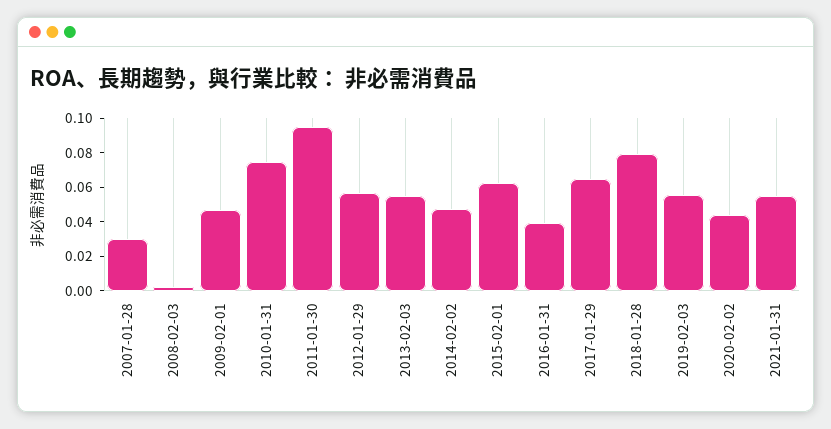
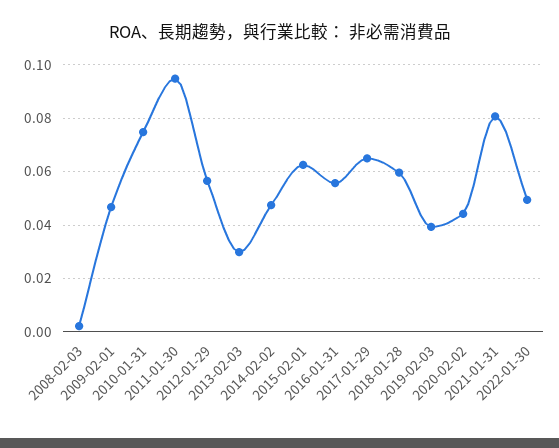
2007-01-28: 0.03 -> none
2013-02-03: 0.055 -> 0.03
2016-01-31: 0.04 -> 0.055
2018-01-28: 0.08 -> 0.06
2019-02-03: 0.055 -> 0.04
2021-01-31: 0.055 -> 0.08
2022-01-30: none -> 0.05

